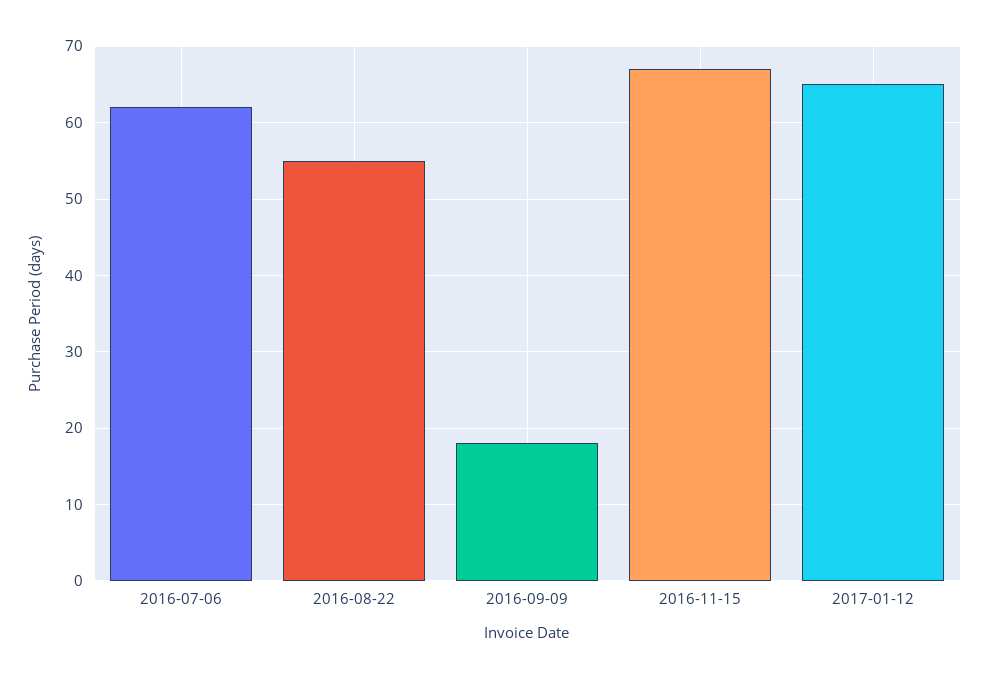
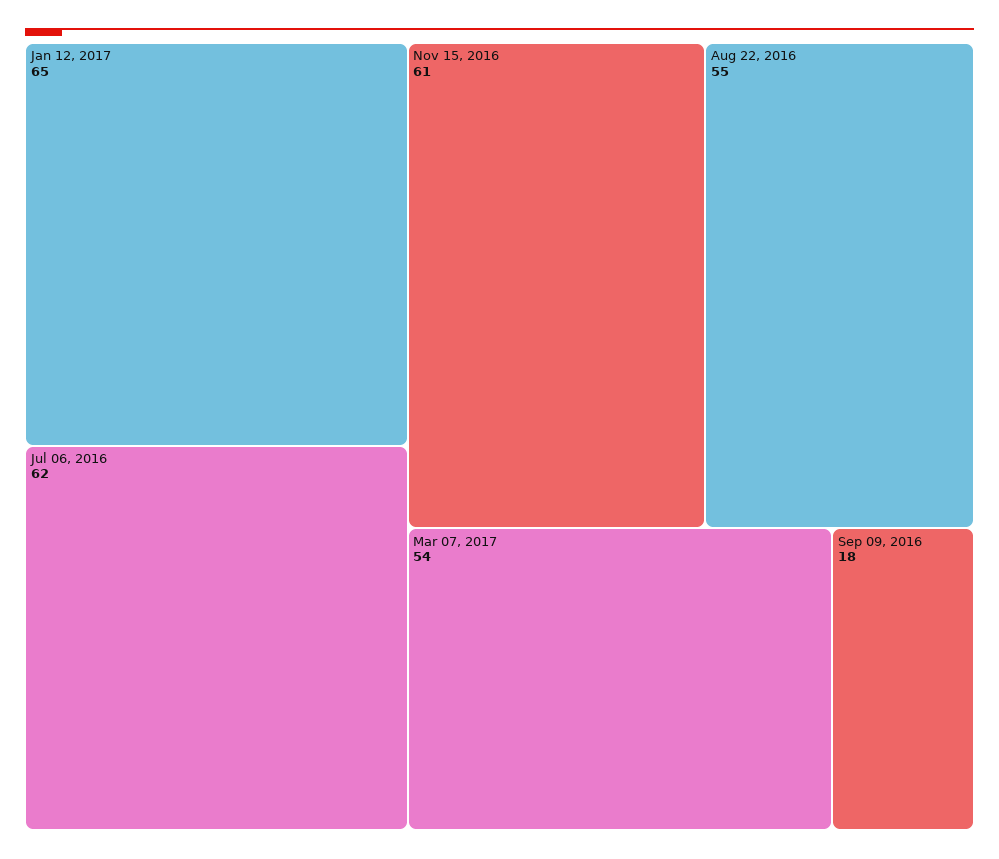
2016-11-15: 67 -> 61
Mar 07, 2017: none -> 54

